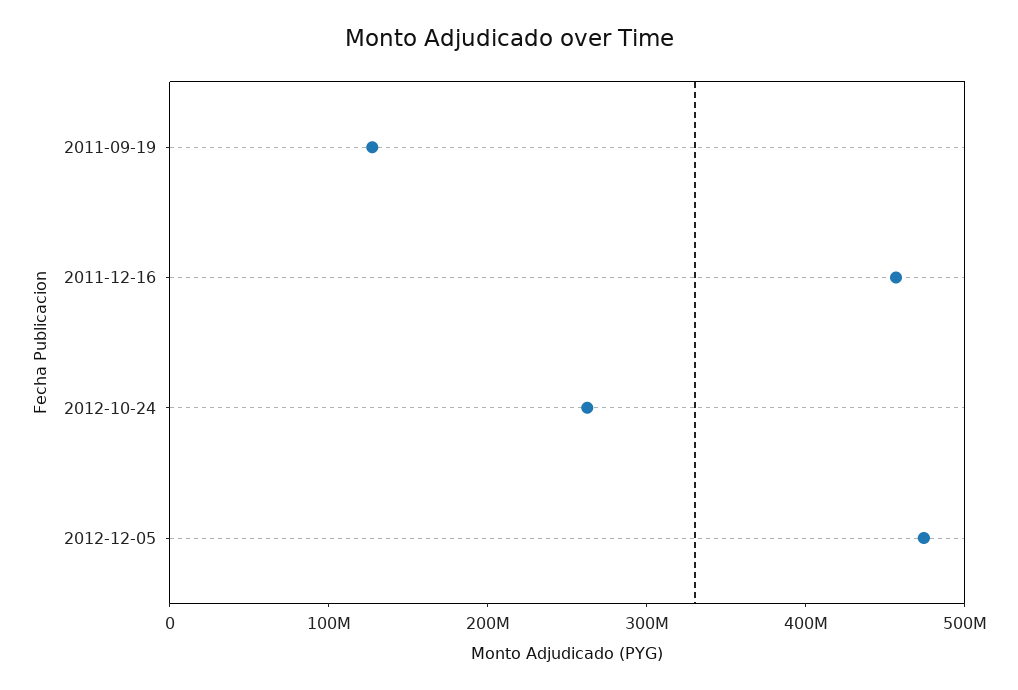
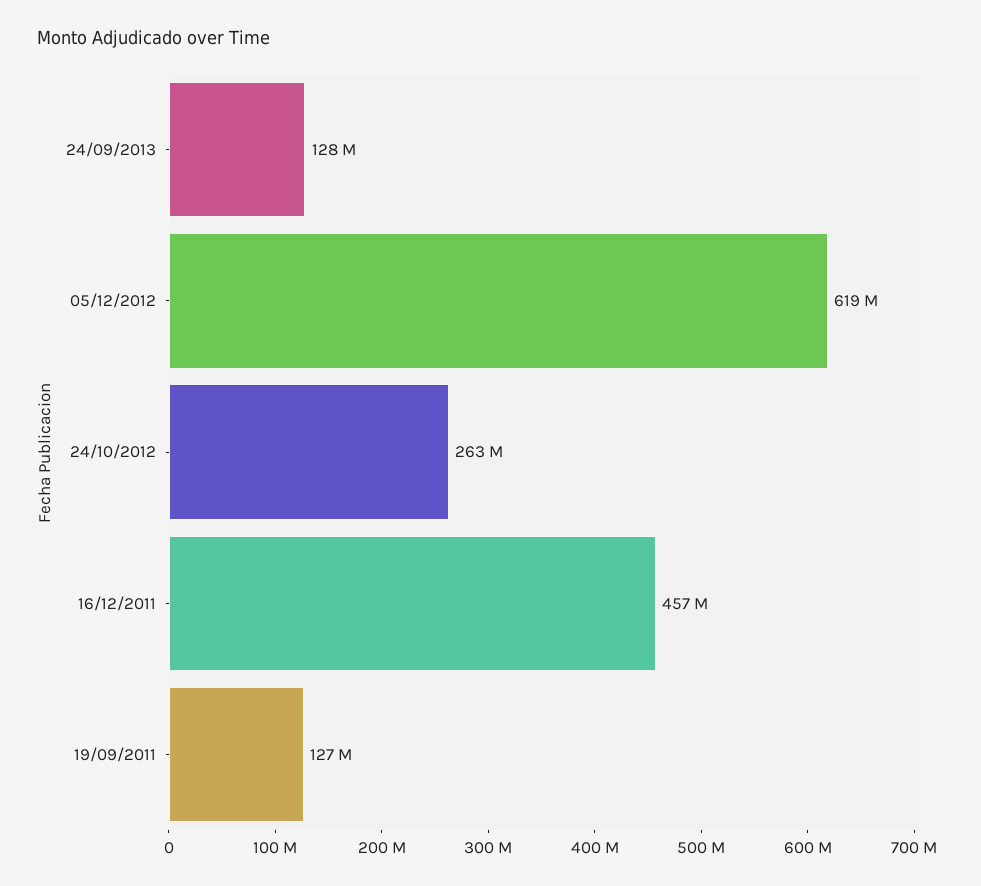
2012-12-05: 480000000 -> 619000000
24/09/2013: none -> 128000000

